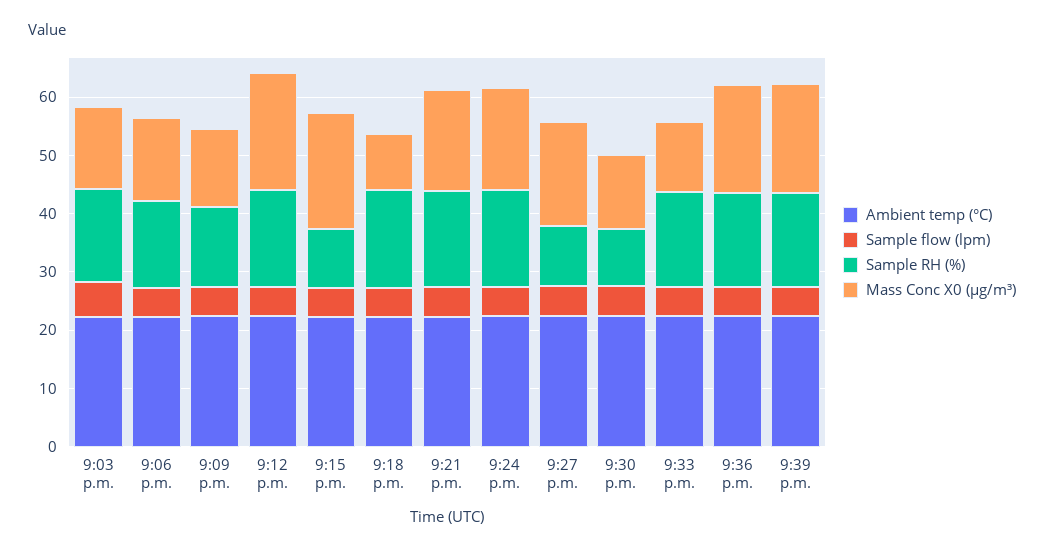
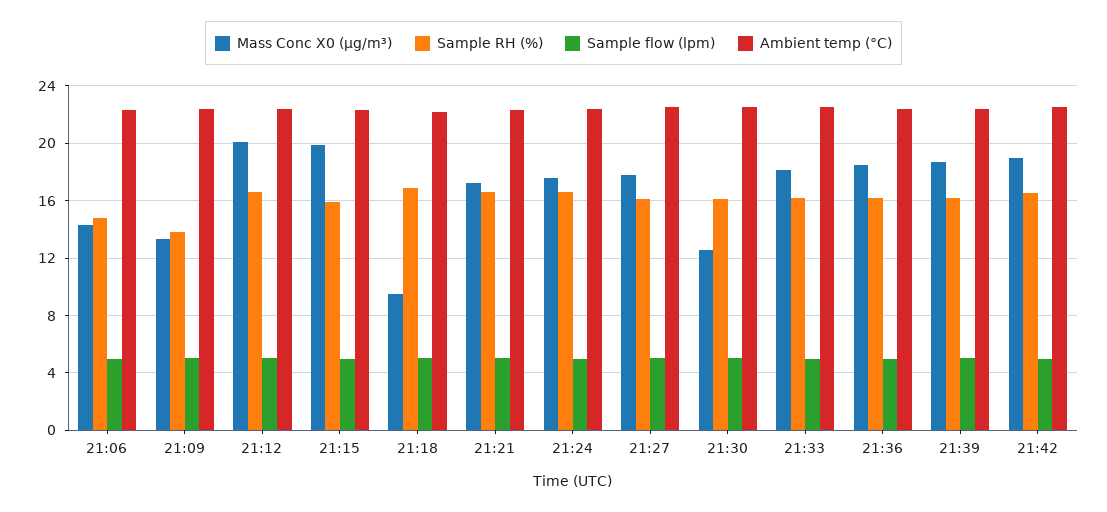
Ambient temp (°C), 9:03 p.m.: 22 -> none
Sample flow (lpm), 9:03 p.m.: 6 -> none
Sample RH (%), 9:03 p.m.: 16 -> none
Mass Conc X0 (μg/m³), 9:03 p.m.: 14 -> none
Sample RH (%), 9:15 p.m.: 10 -> 16
Sample RH (%), 9:27 p.m.: 10 -> 16
Sample RH (%), 9:30 p.m.: 10 -> 16
Mass Conc X0 (μg/m³), 9:33 p.m.: 12 -> 18
Mass Conc X0 (μg/m³), 21:42: none -> 19
Sample RH (%), 21:42: none -> 16.5
Sample flow (lpm), 21:42: none -> 5
Ambient temp (°C), 21:42: none -> 22.5

